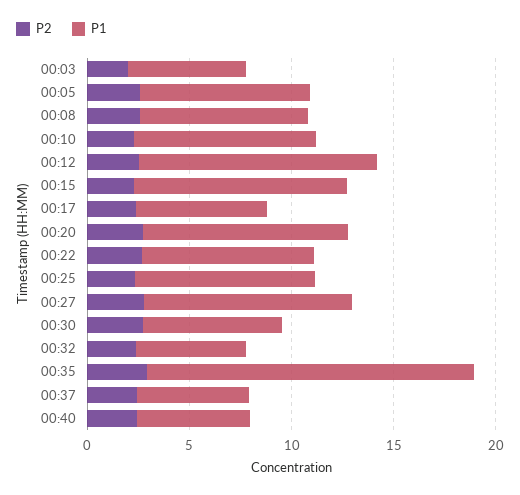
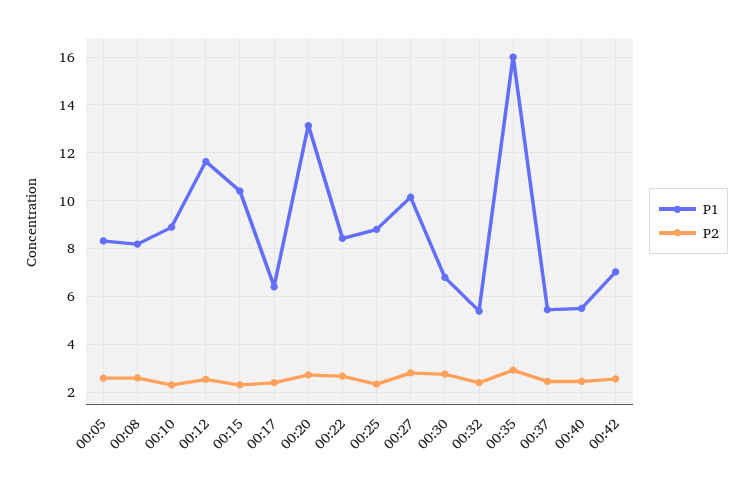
P2, 00:03: 2 -> none
P1, 00:03: 6 -> none
P1, 00:20: 10 -> 13
P1, 00:42: none -> 7
P2, 00:42: none -> 2.5

